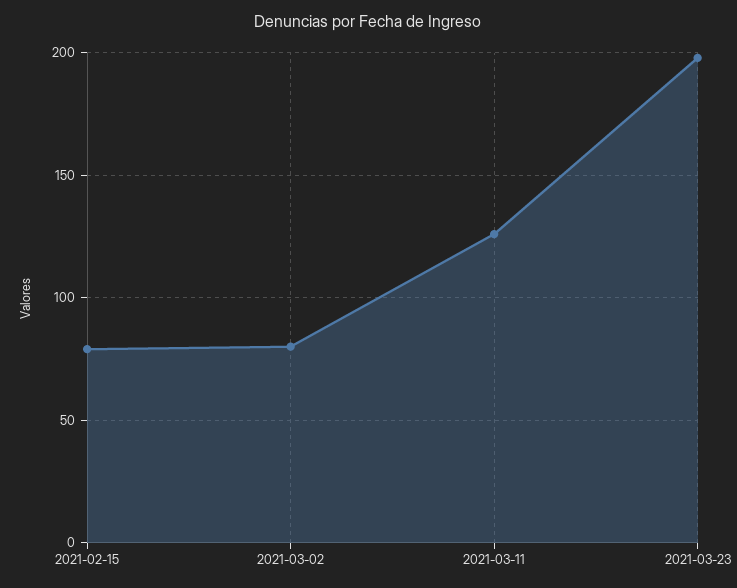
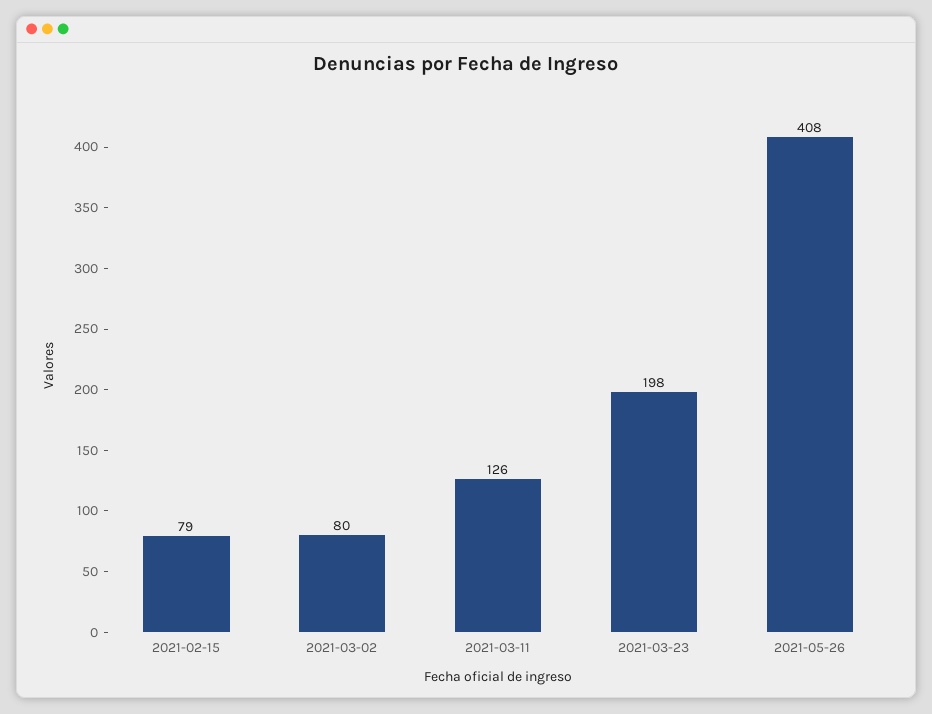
2021-05-26: none -> 408

